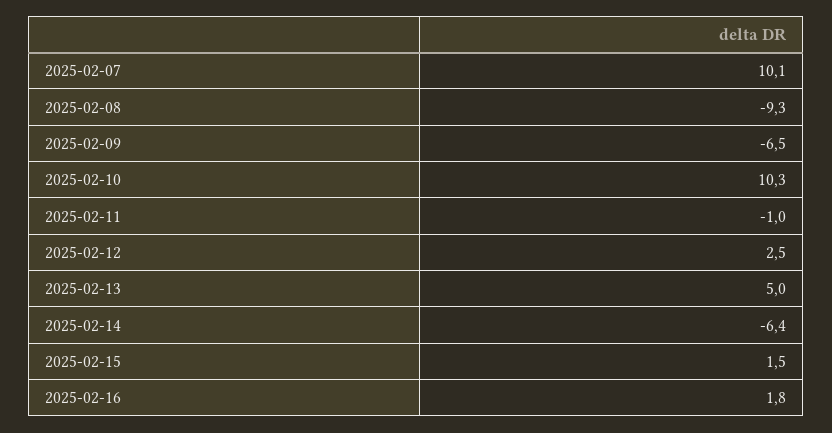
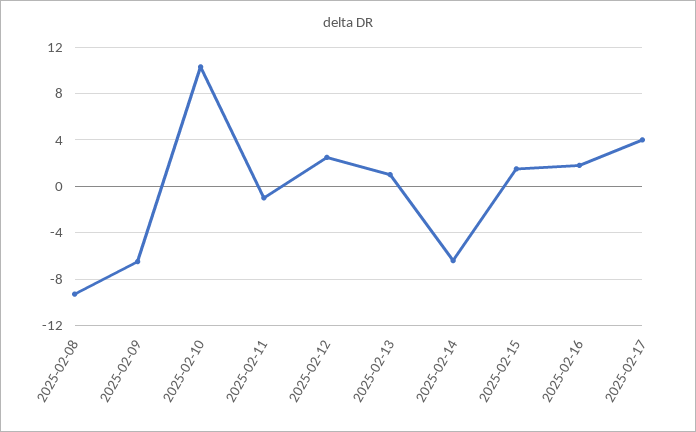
2025-02-07: 10.1 -> none
2025-02-13: 5 -> 1
2025-02-17: none -> 4

